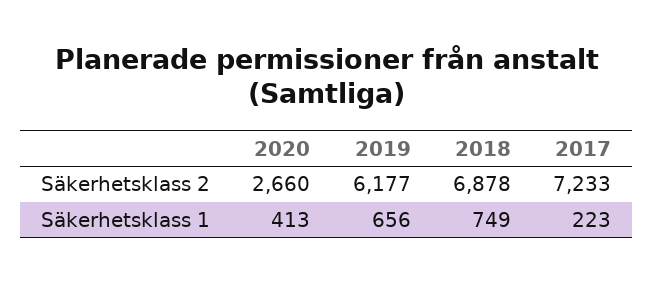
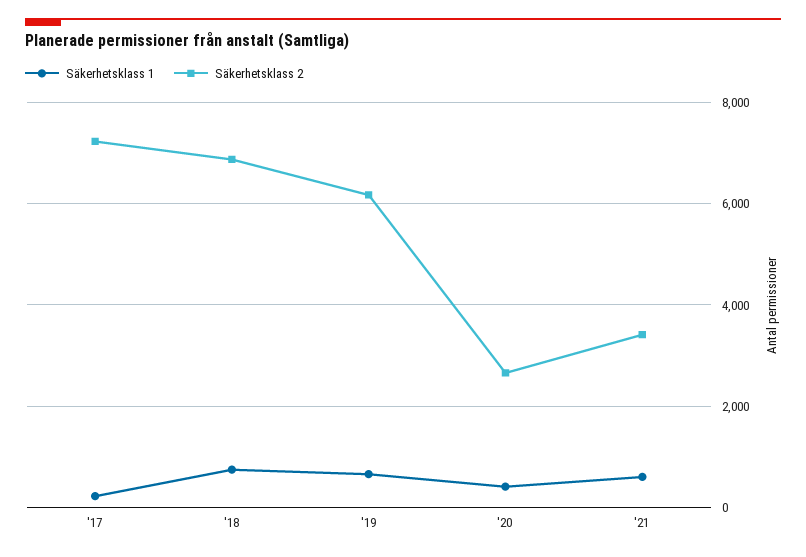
Säkerhetsklass 1, '21: none -> 600
Säkerhetsklass 2, '21: none -> 3400

